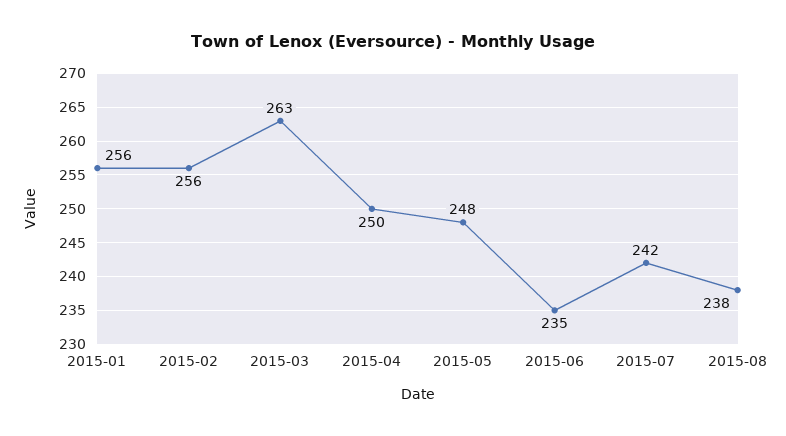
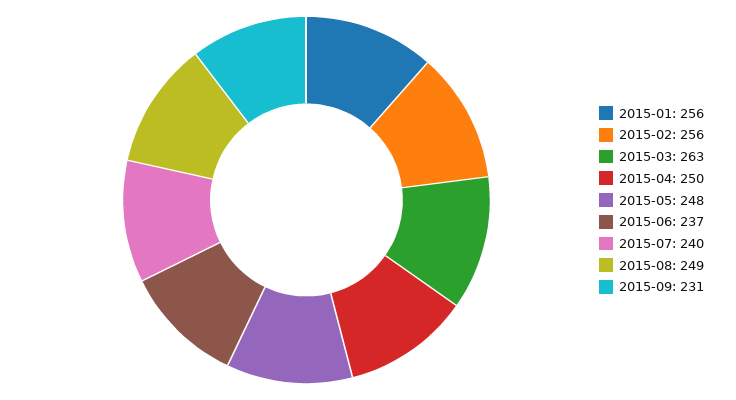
2015-06: 235 -> 237
2015-07: 242 -> 240
2015-08: 238 -> 249
2015-09: none -> 231

